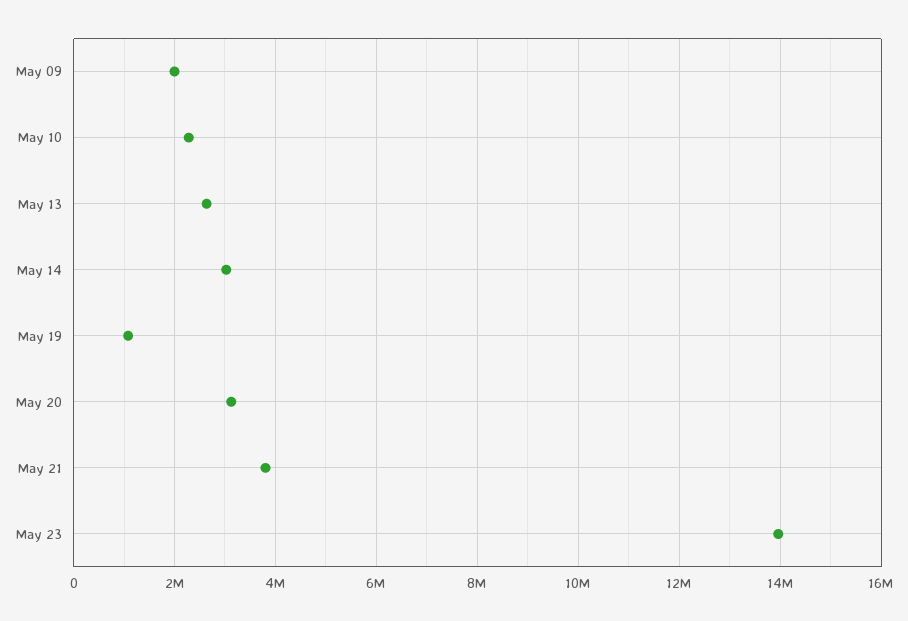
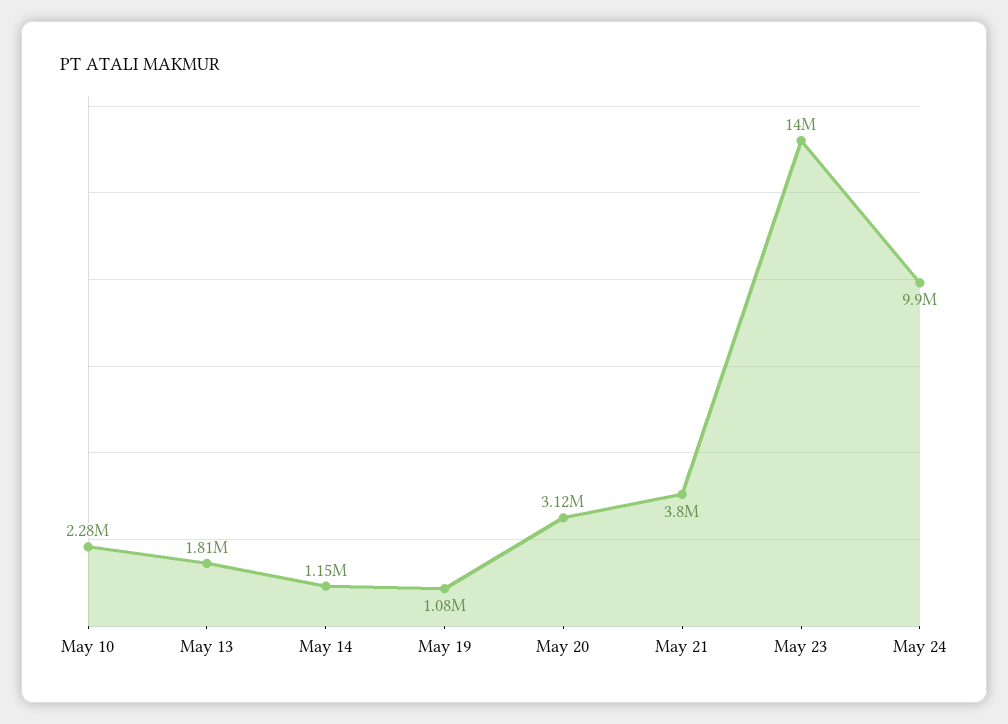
May 09: 2000000 -> none
May 13: 2600000 -> 1810000
May 14: 3000000 -> 1150000
May 24: none -> 9900000

